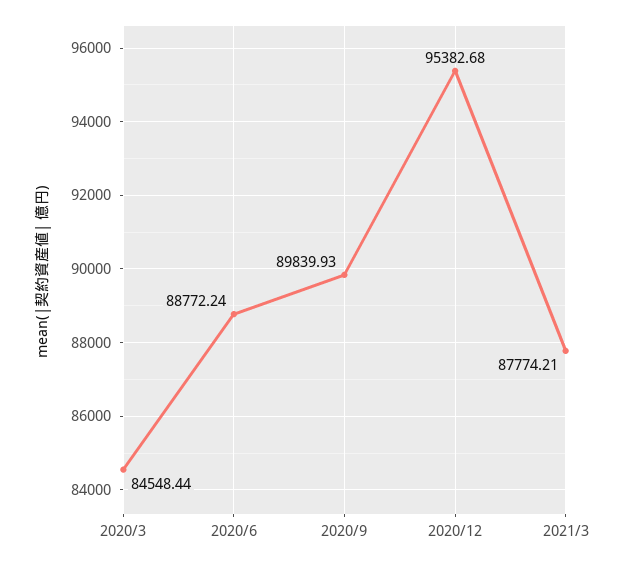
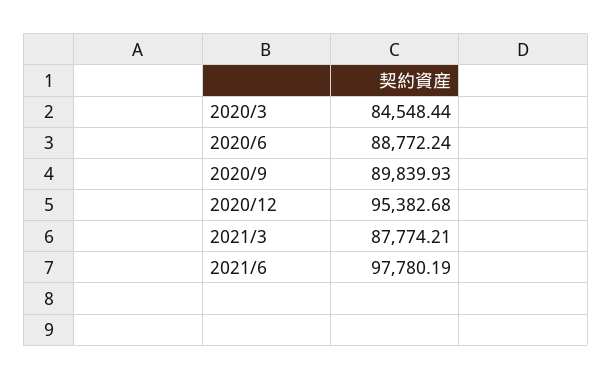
2021/6: none -> 97780.19

